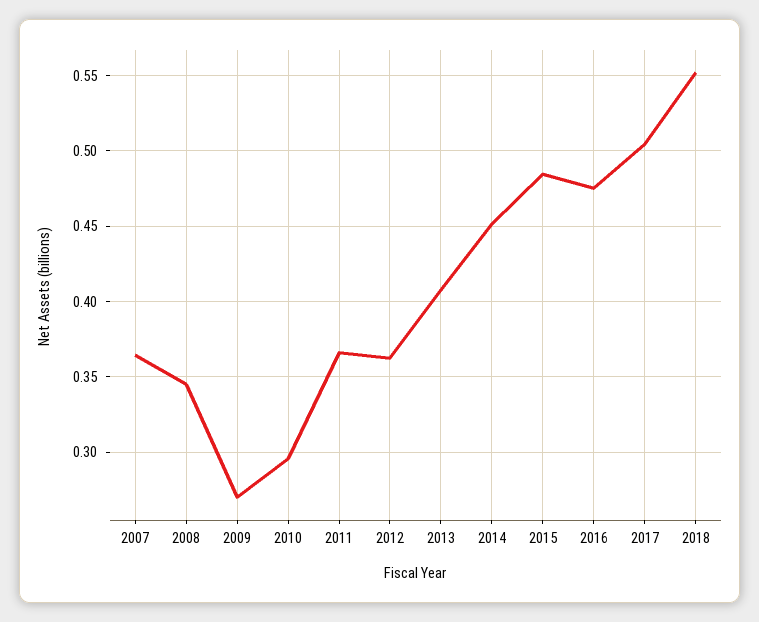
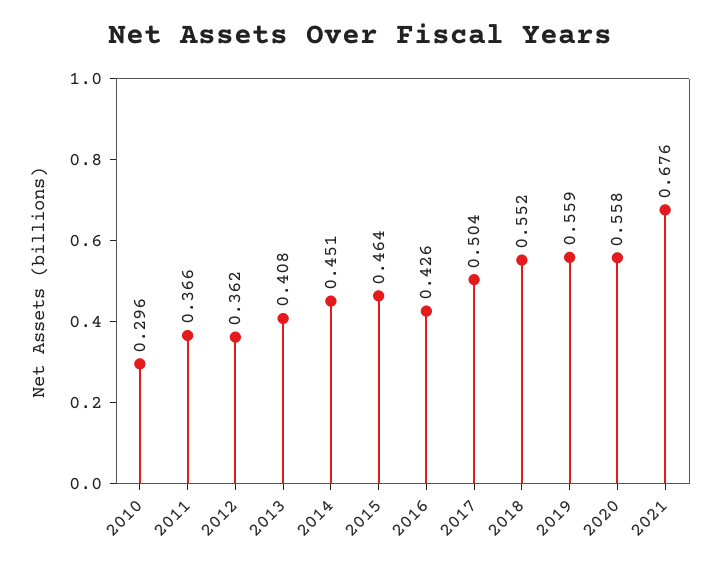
2007: 0.365 -> none
2008: 0.345 -> none
2009: 0.27 -> none
2015: 0.485 -> 0.464
2016: 0.475 -> 0.426
2019: none -> 0.559
2020: none -> 0.558
2021: none -> 0.676

